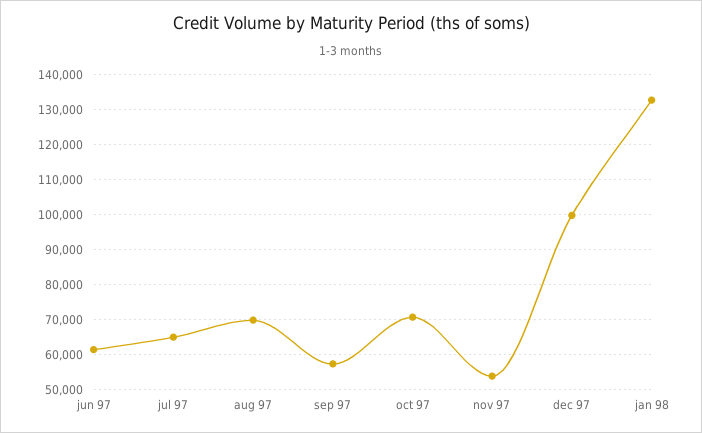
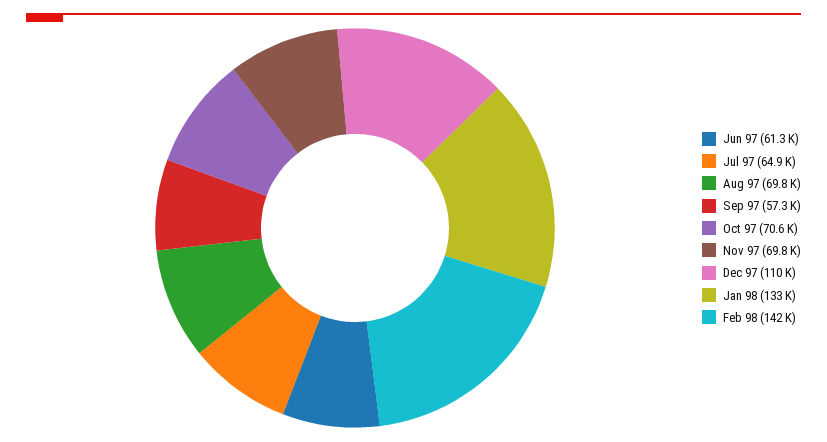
nov 97: 54000 -> 69800
dec 97: 100000 -> 110000
Feb 98: none -> 142000

